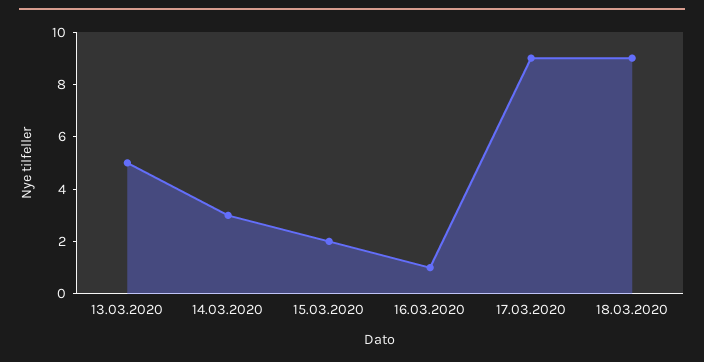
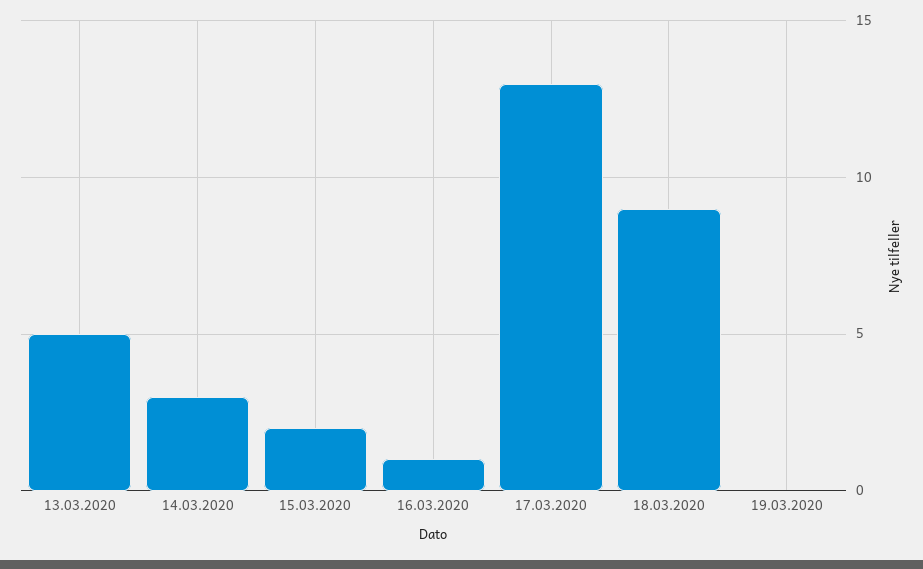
17.03.2020: 9 -> 13
19.03.2020: none -> 0

